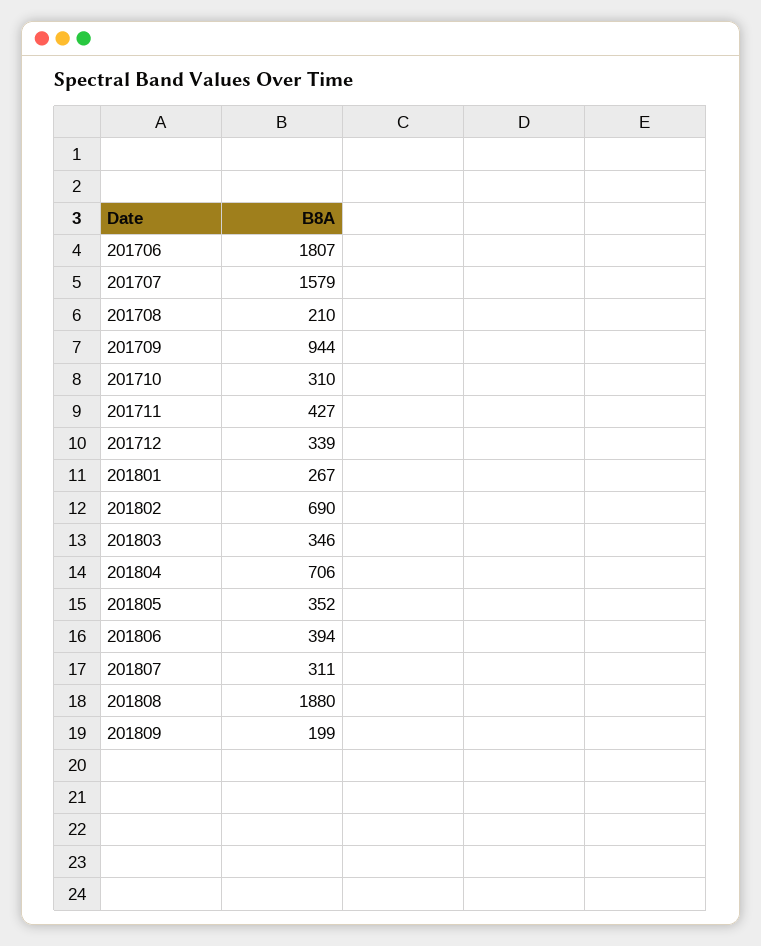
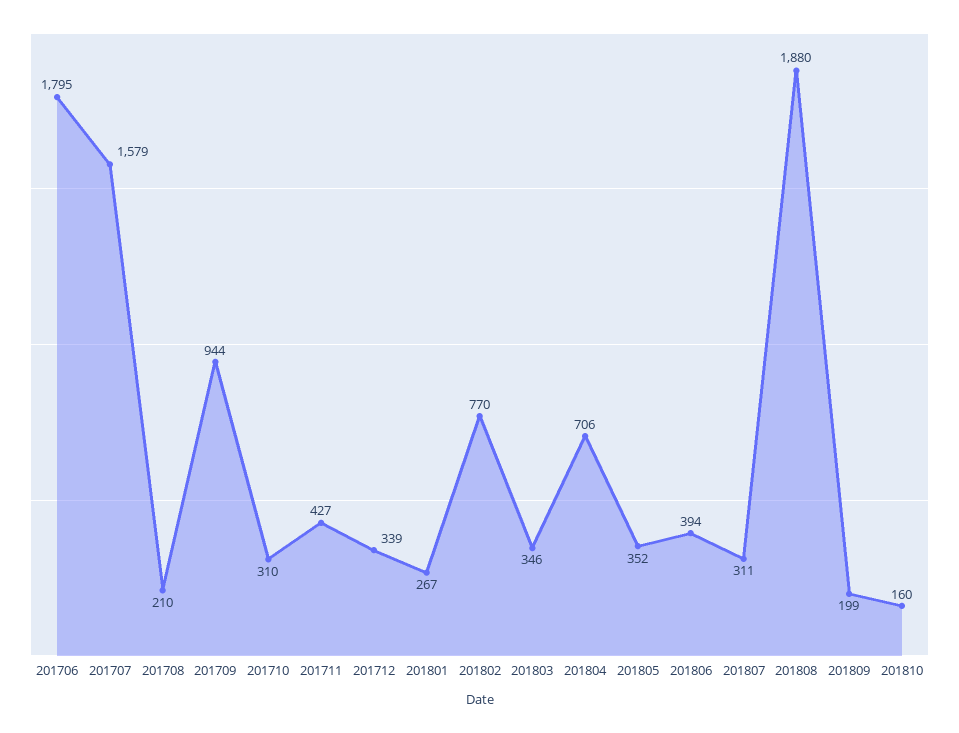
201706: 1807 -> 1795
201802: 690 -> 770
201810: none -> 160

